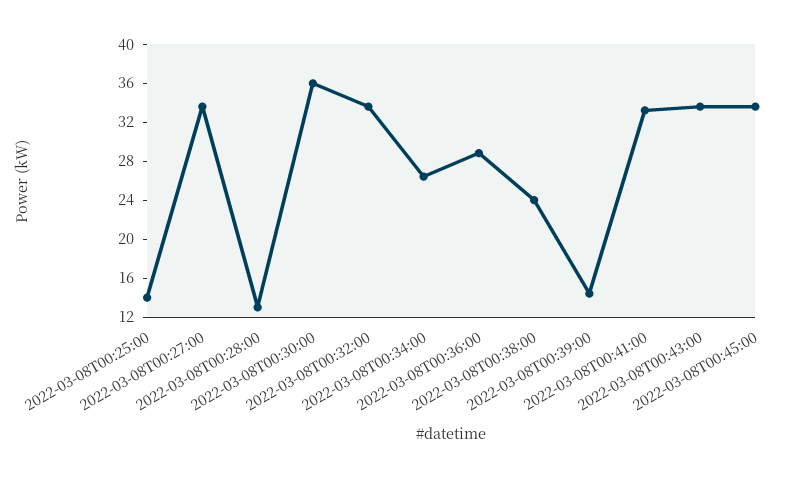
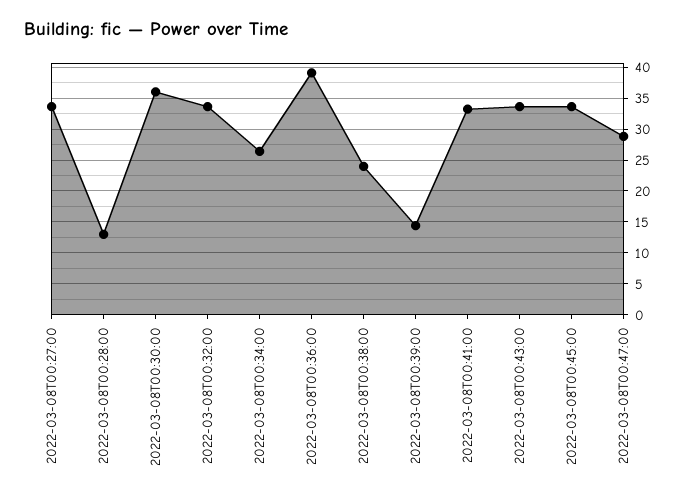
2022-03-08T00:25:00: 14 -> none
2022-03-08T00:36:00: 29 -> 39
2022-03-08T00:47:00: none -> 29

